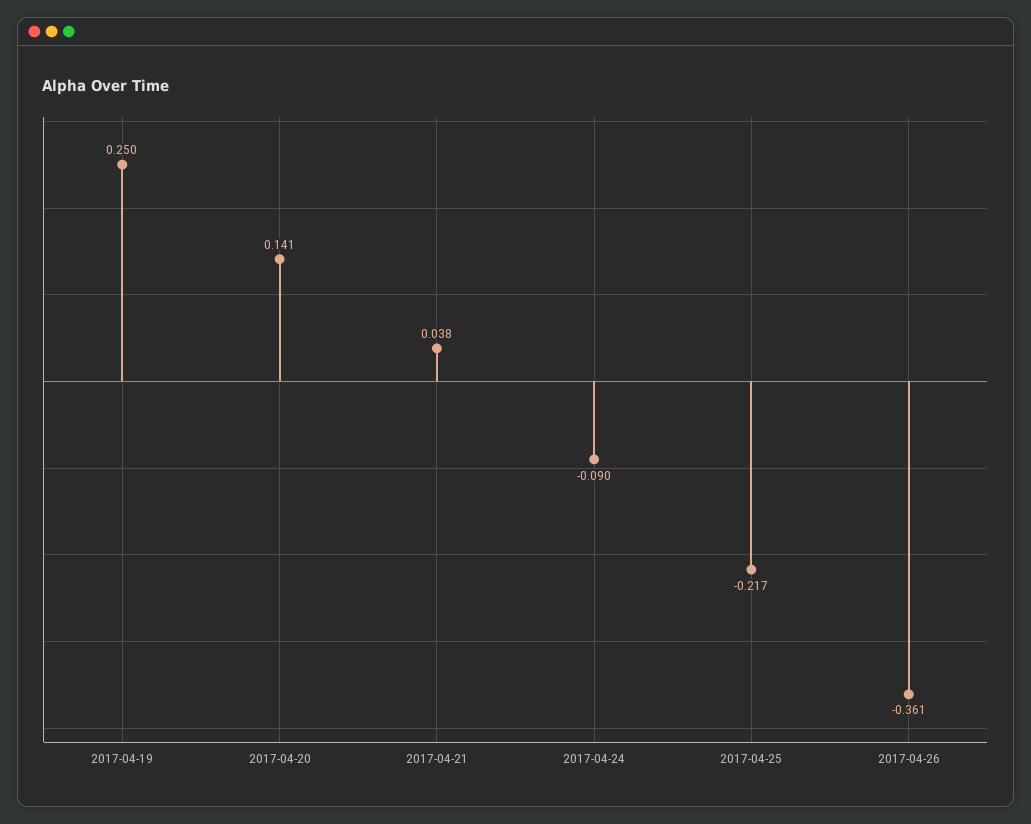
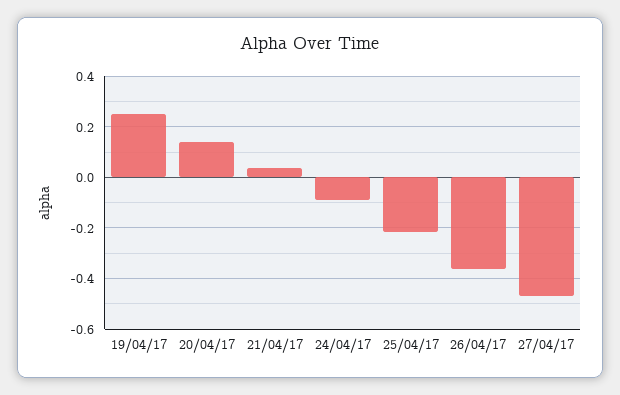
27/04/17: none -> -0.475

